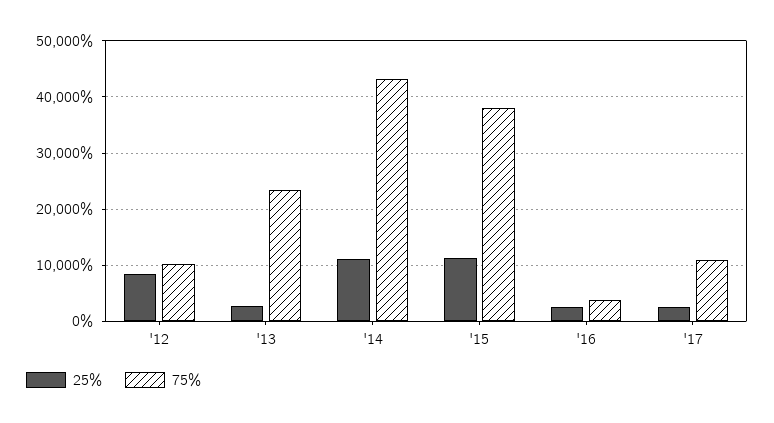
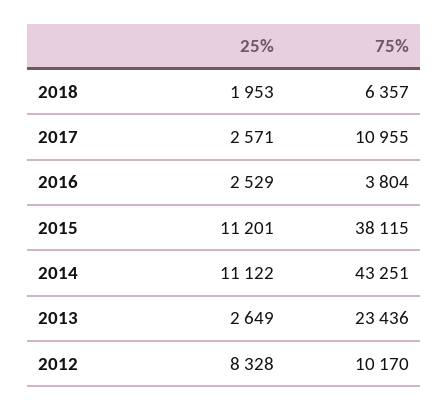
25%, 2018: none -> 1953
75%, 2018: none -> 6357

